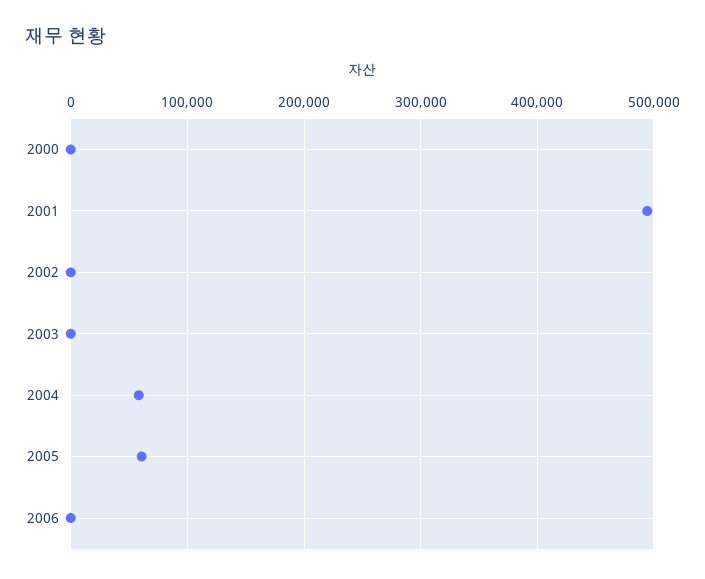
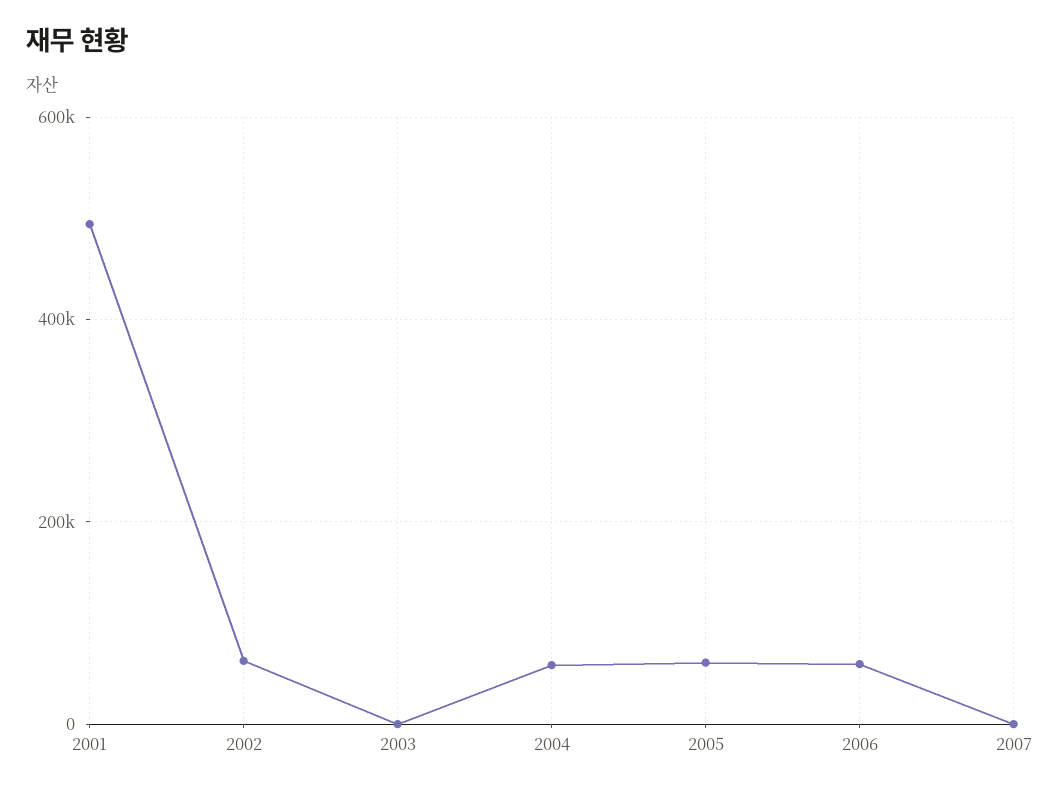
2000: 0 -> none
2002: 0 -> 60000
2006: 0 -> 60000
2007: none -> 0

